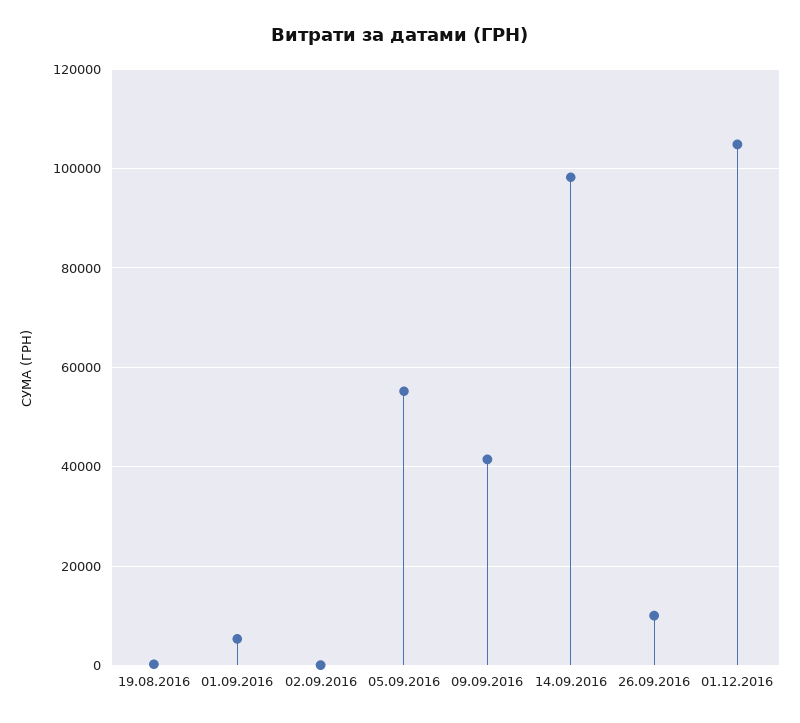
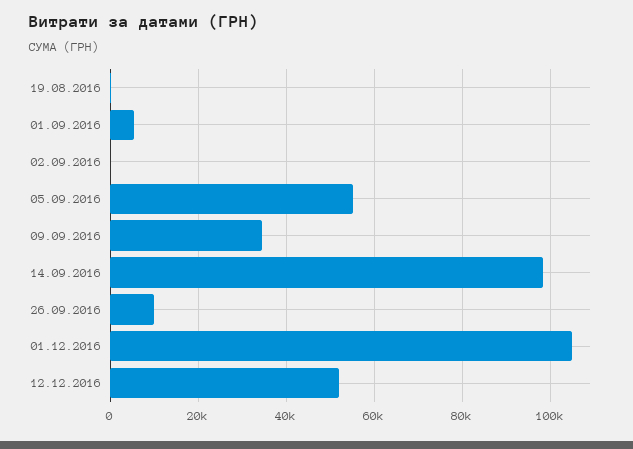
09.09.2016: 42000 -> 34000
12.12.2016: none -> 52000

